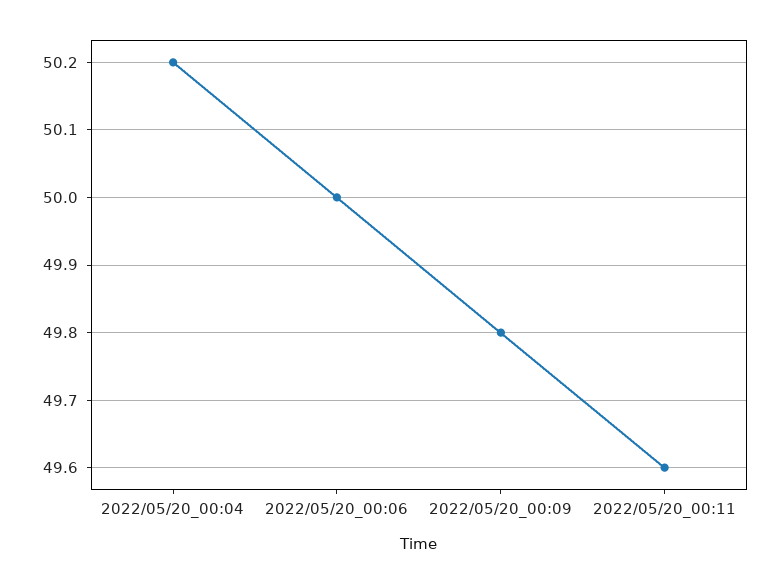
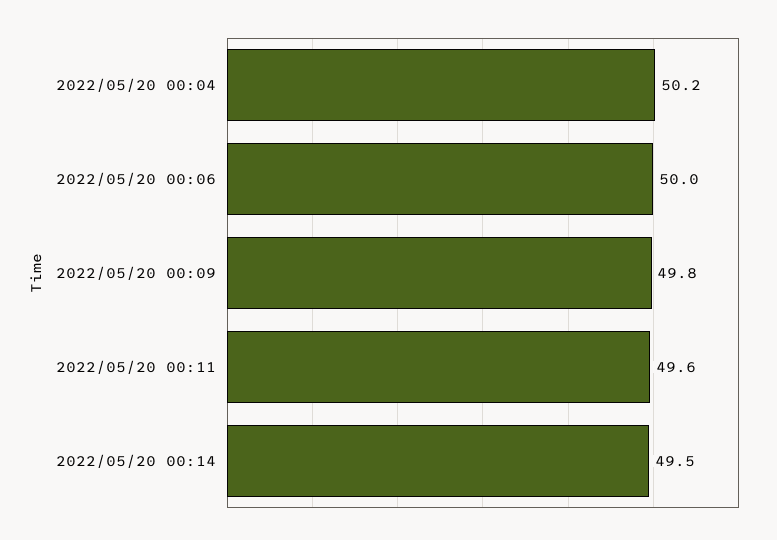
2022/05/20 00:14: none -> 49.5

